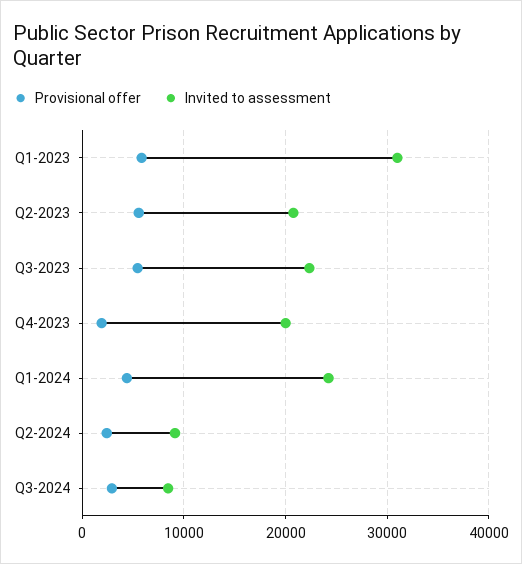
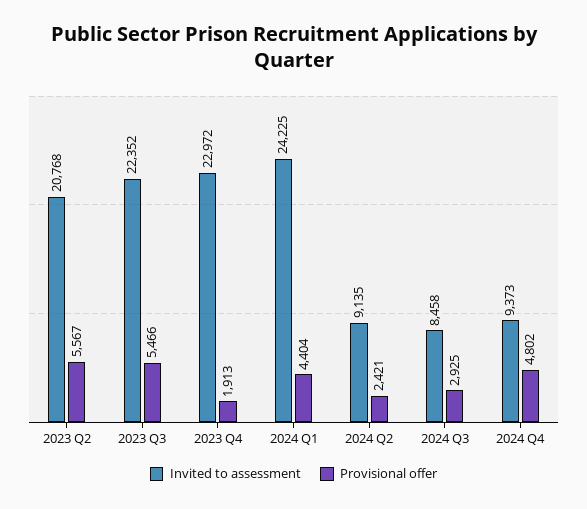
Provisional offer, Q1-2023: 6000 -> none
Invited to assessment, Q1-2023: 31000 -> none
Invited to assessment, Q4-2023: 20000 -> 22972
Invited to assessment, 2024 Q4: none -> 9373
Provisional offer, 2024 Q4: none -> 4802

